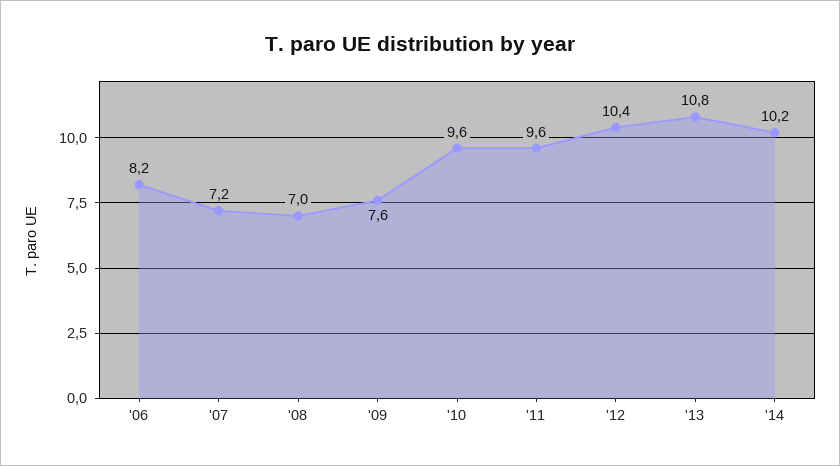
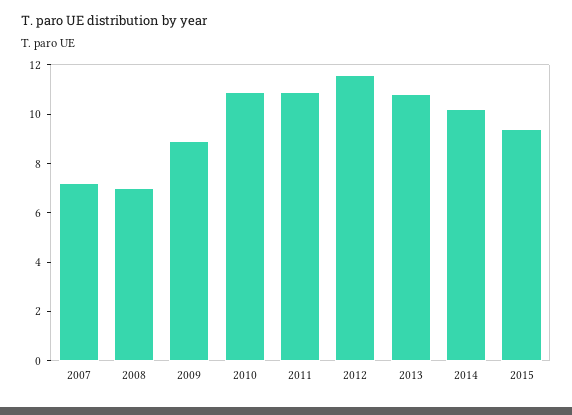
'06: 8.2 -> none
'09: 7.6 -> 9
'10: 9.6 -> 11
'11: 9.6 -> 11
'12: 10.4 -> 11.5
2015: none -> 9.5

